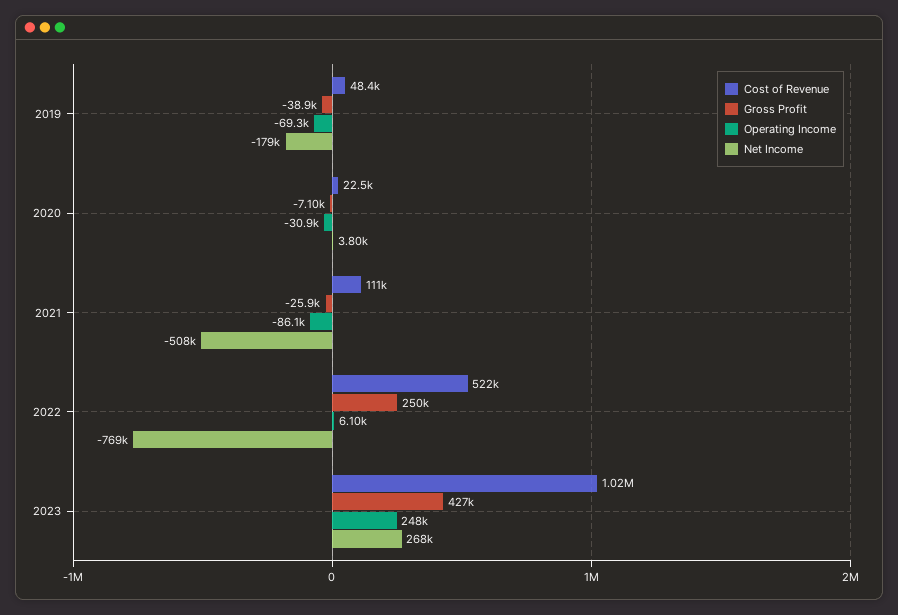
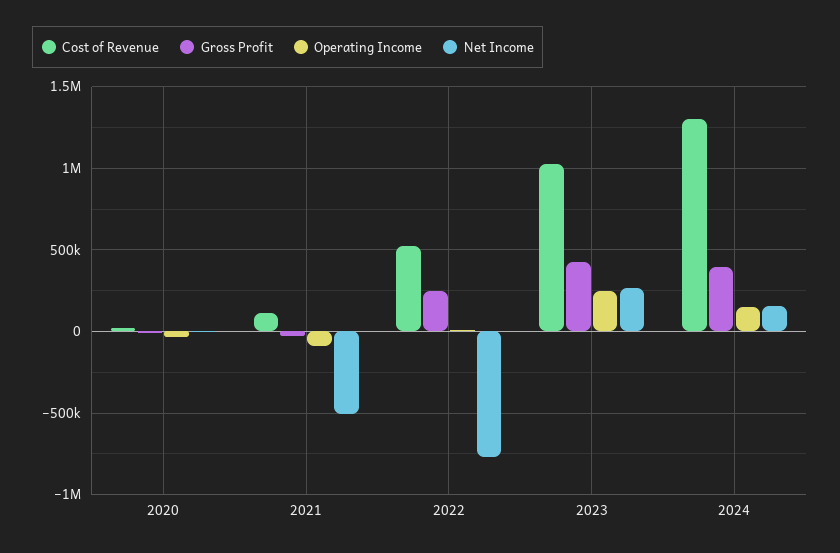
Cost of Revenue, 2019: 48400 -> none
Gross Profit, 2019: -38900 -> none
Operating Income, 2019: -69300 -> none
Net Income, 2019: -179000 -> none
Cost of Revenue, 2024: none -> 1300000
Gross Profit, 2024: none -> 400000
Operating Income, 2024: none -> 150000
Net Income, 2024: none -> 150000

